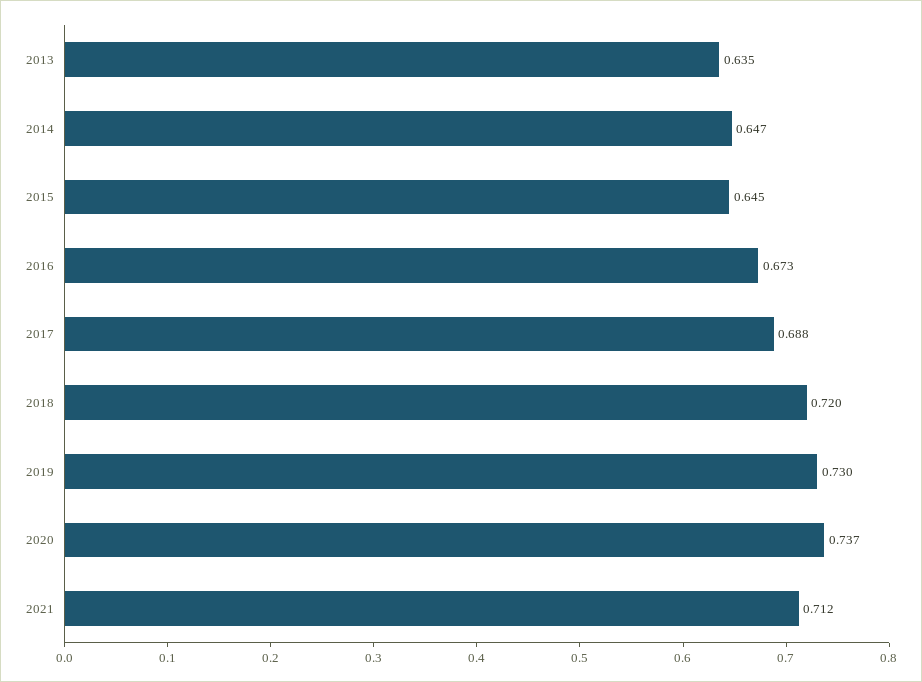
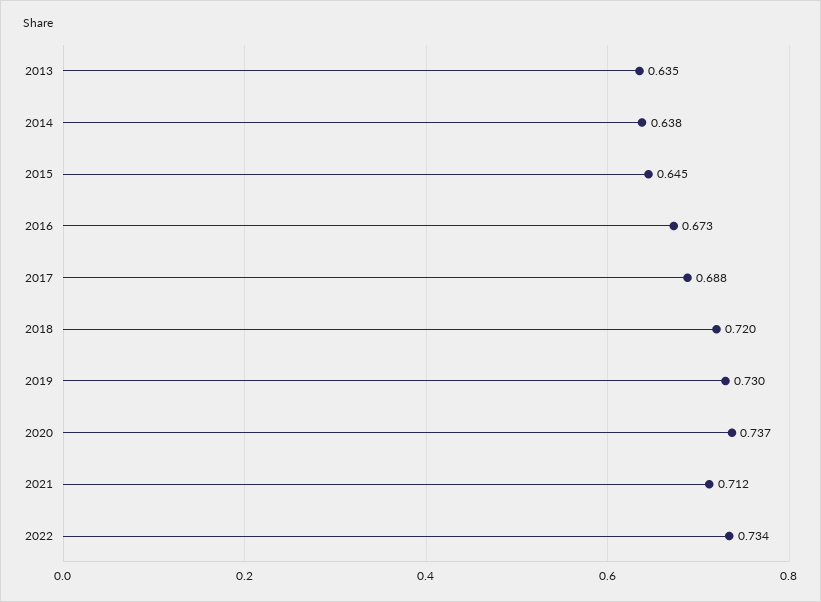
2014: 0.647 -> 0.638
2022: none -> 0.734

